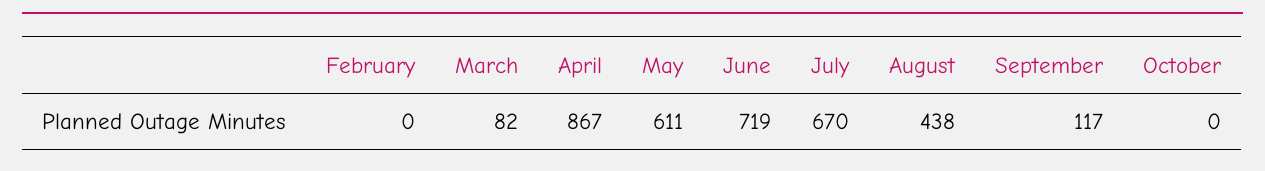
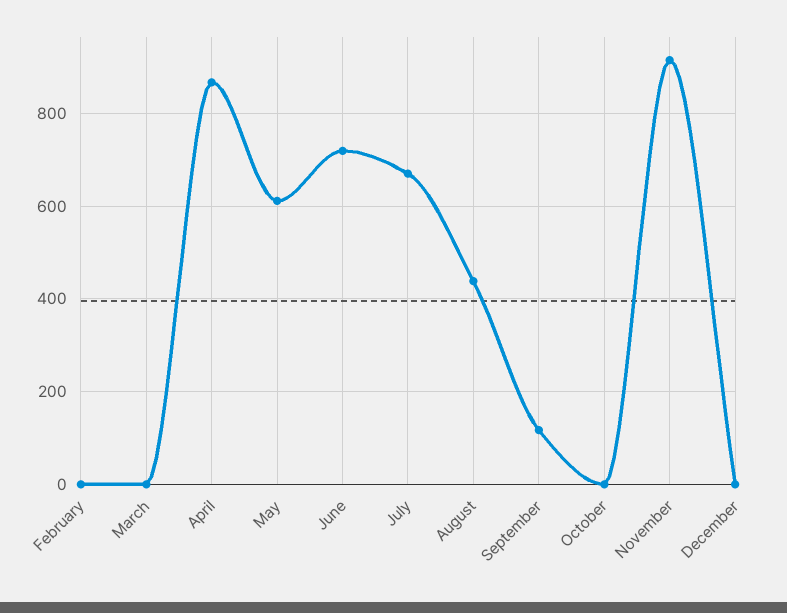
March: 82 -> 0
November: none -> 920
December: none -> 0

